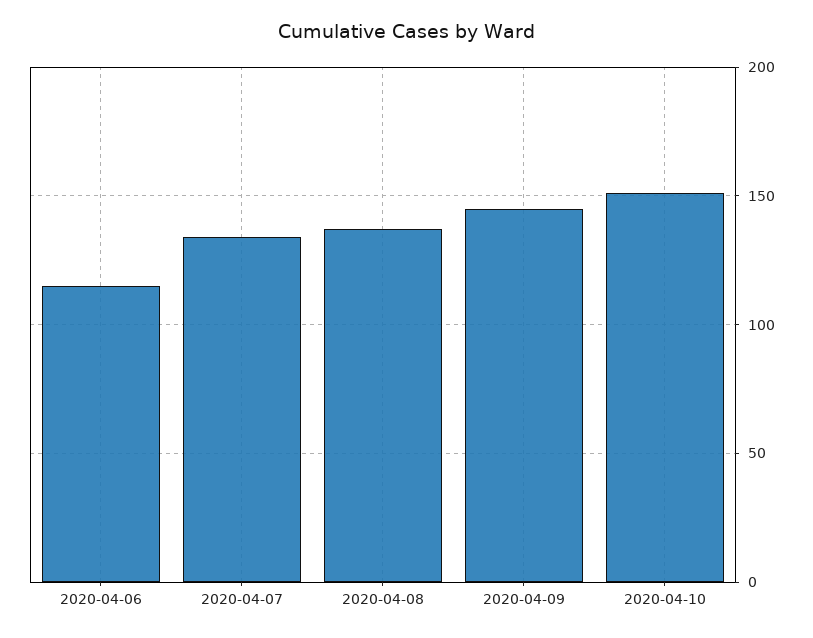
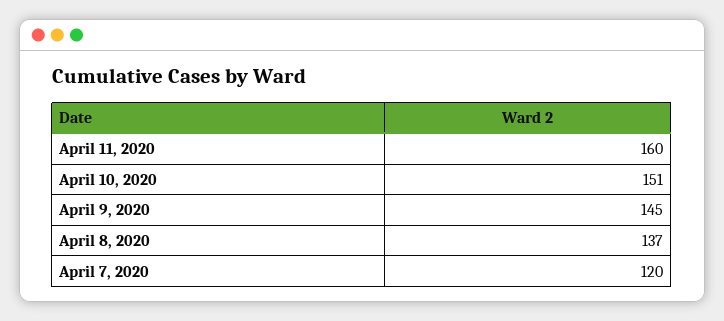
2020-04-06: 115 -> none
2020-04-07: 135 -> 120
April 11, 2020: none -> 160

